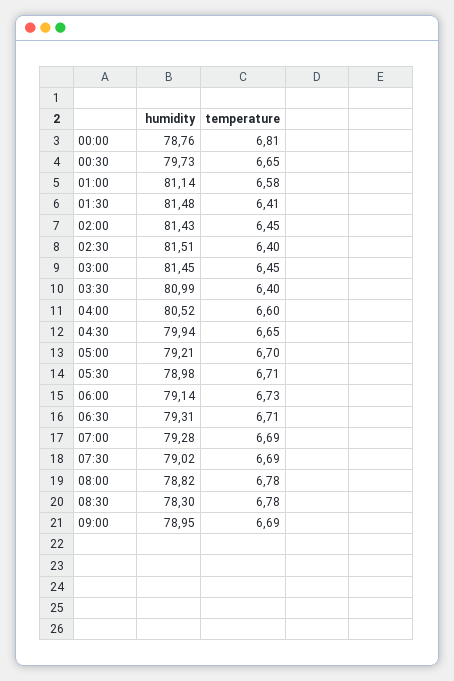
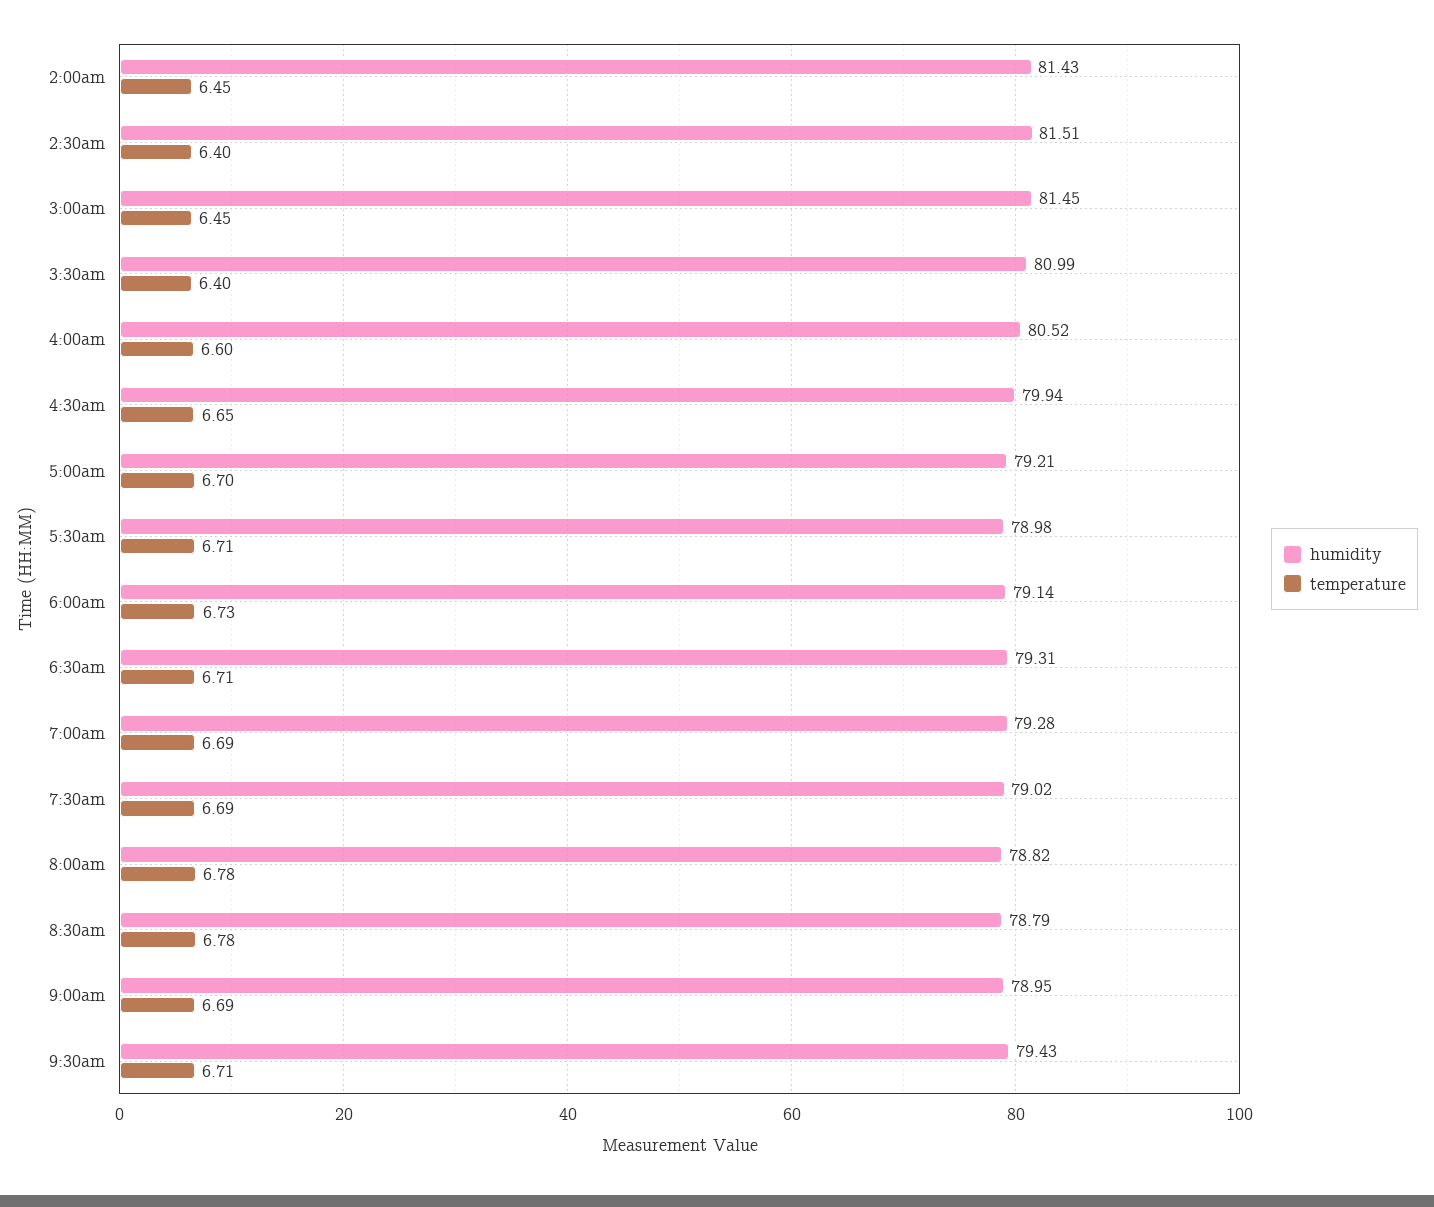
humidity, 00:00: 78.76 -> none
temperature, 00:00: 6.81 -> none
humidity, 00:30: 79.73 -> none
temperature, 00:30: 6.65 -> none
humidity, 01:00: 81.14 -> none
temperature, 01:00: 6.58 -> none
humidity, 01:30: 81.48 -> none
temperature, 01:30: 6.41 -> none
humidity, 08:30: 78.3 -> 78.79
humidity, 9:30am: none -> 79.43
temperature, 9:30am: none -> 6.71

